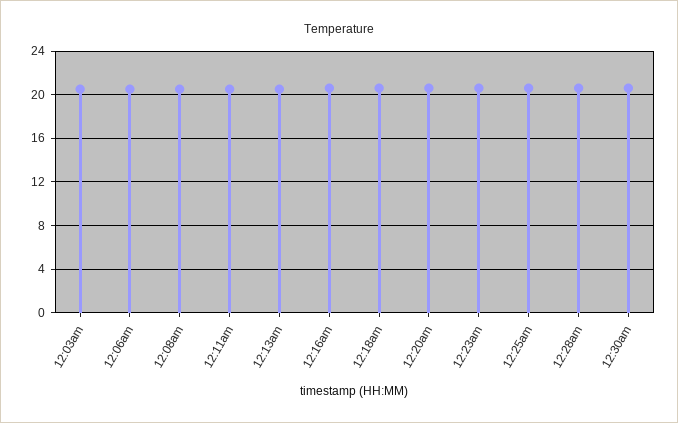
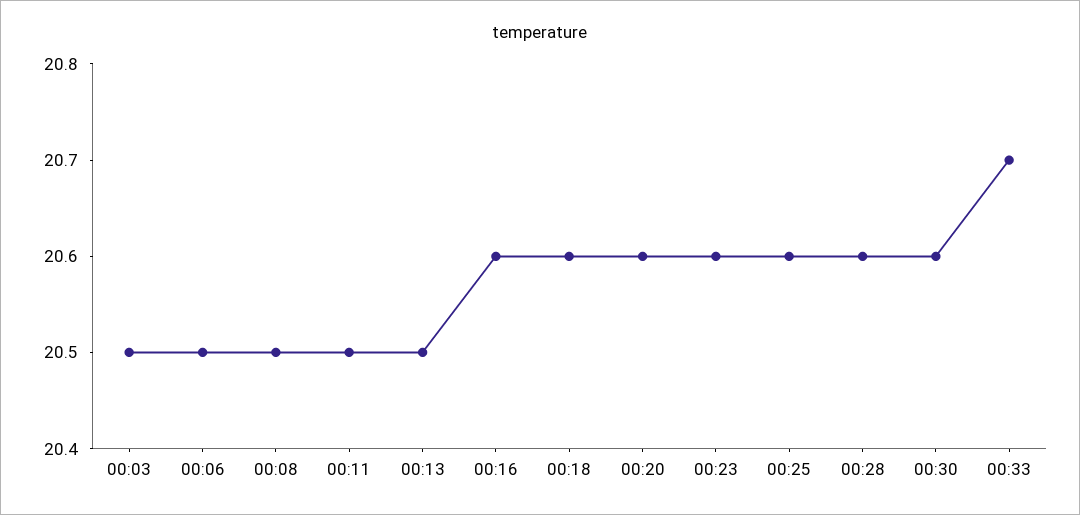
00:33: none -> 20.7

